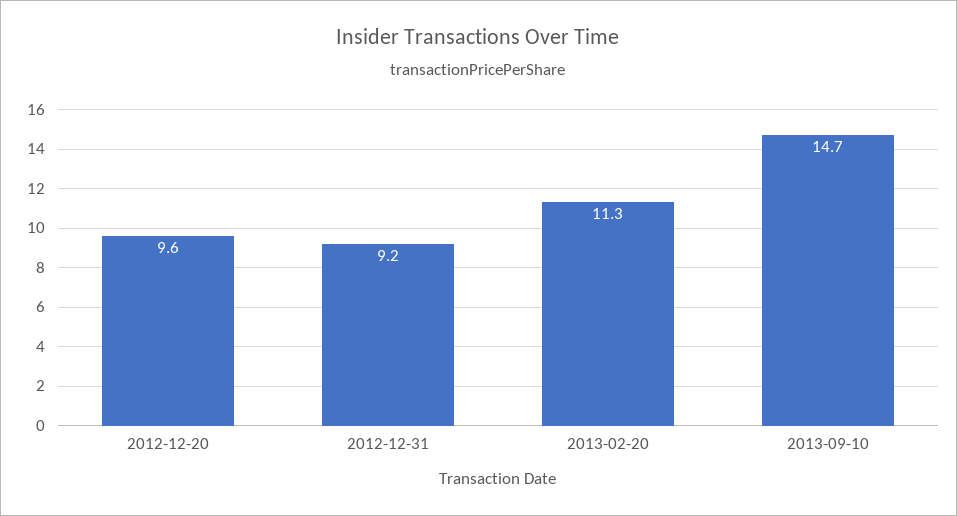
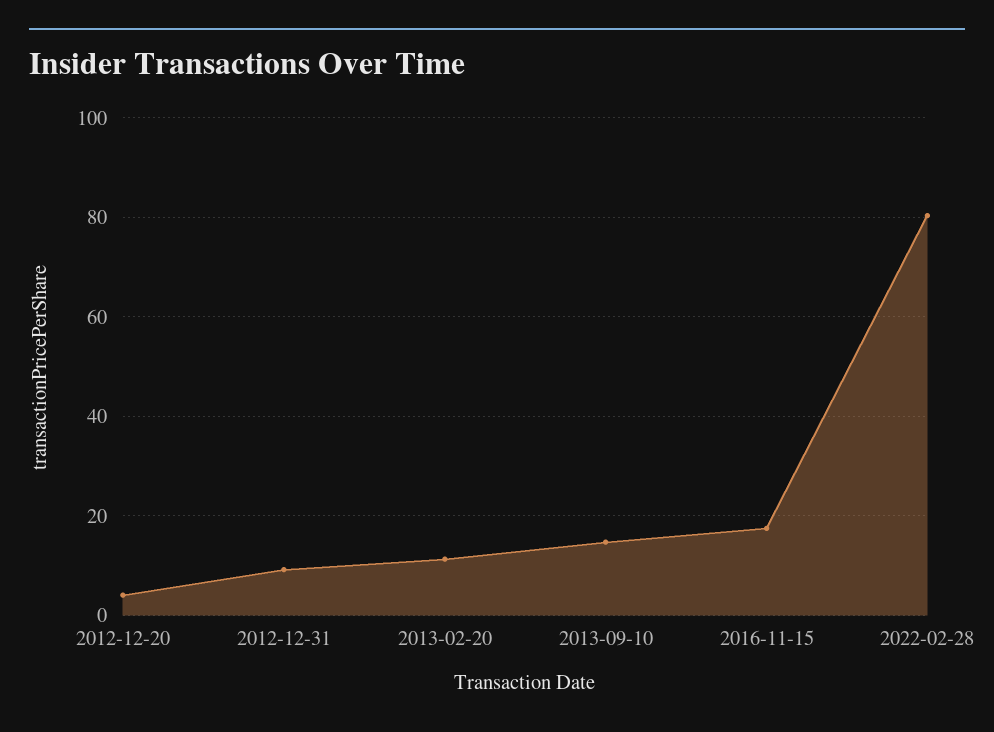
2012-12-20: 9.6 -> 4
2016-11-15: none -> 18
2022-02-28: none -> 80

